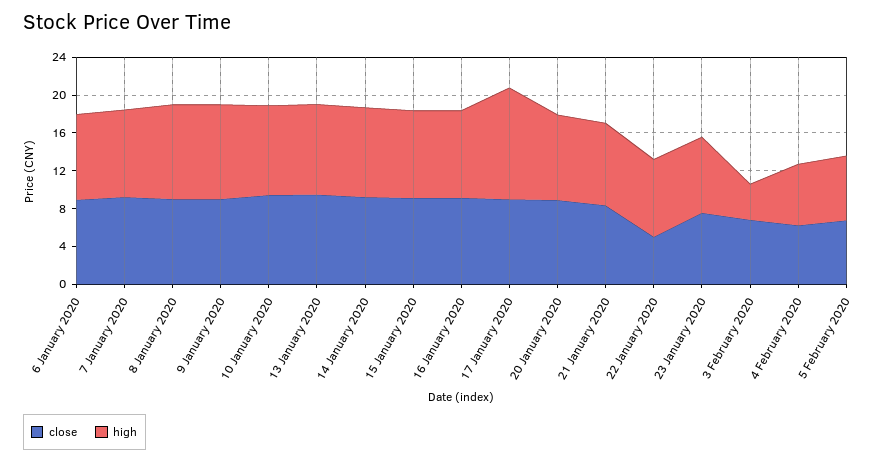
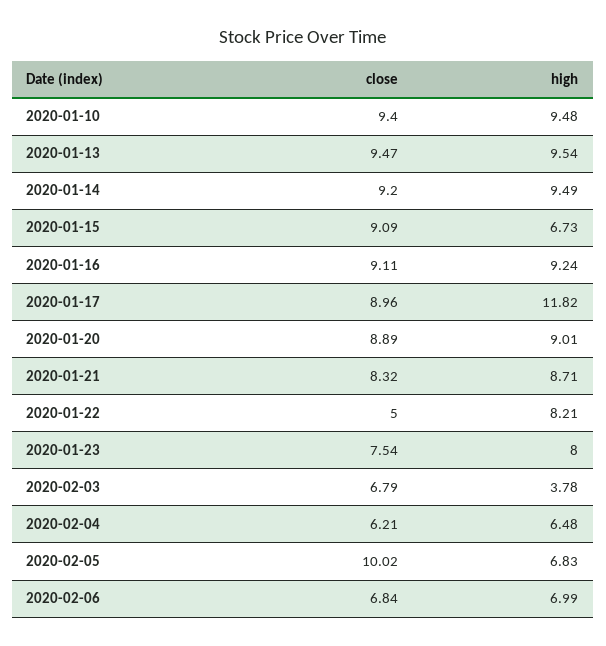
close, 6 January 2020: 9 -> none
high, 6 January 2020: 9 -> none
close, 7 January 2020: 9 -> none
high, 7 January 2020: 9 -> none
close, 8 January 2020: 9 -> none
high, 8 January 2020: 10 -> none
close, 9 January 2020: 9 -> none
high, 9 January 2020: 10 -> none
high, 15 January 2020: 9 -> 6.73
close, 5 February 2020: 7 -> 10.02
close, 2020-02-06: none -> 6.84
high, 2020-02-06: none -> 6.99

